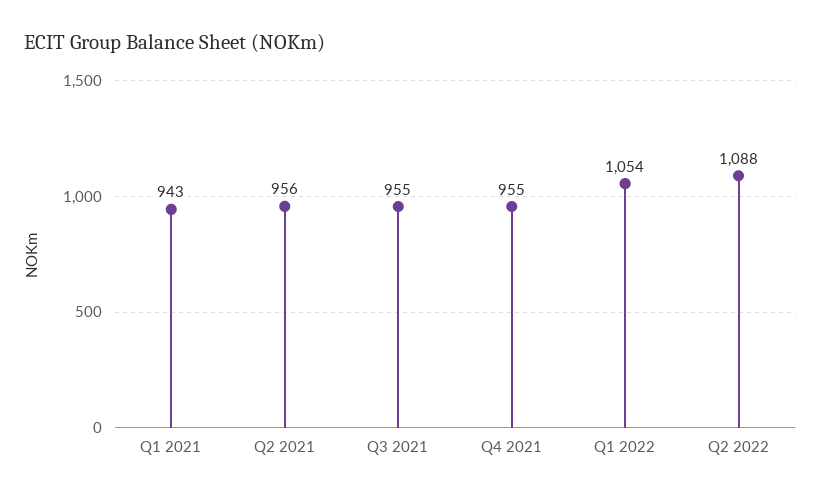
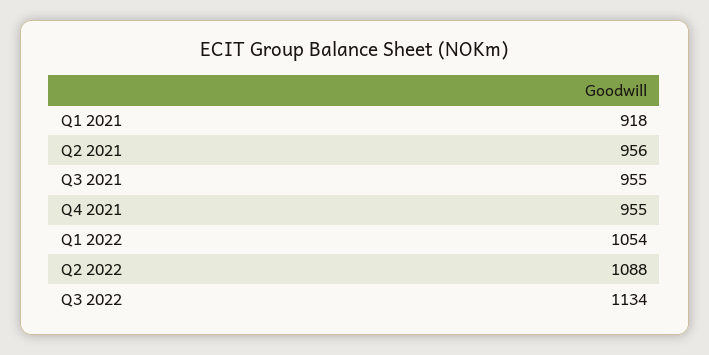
Q1 2021: 943 -> 918
Q3 2022: none -> 1134

